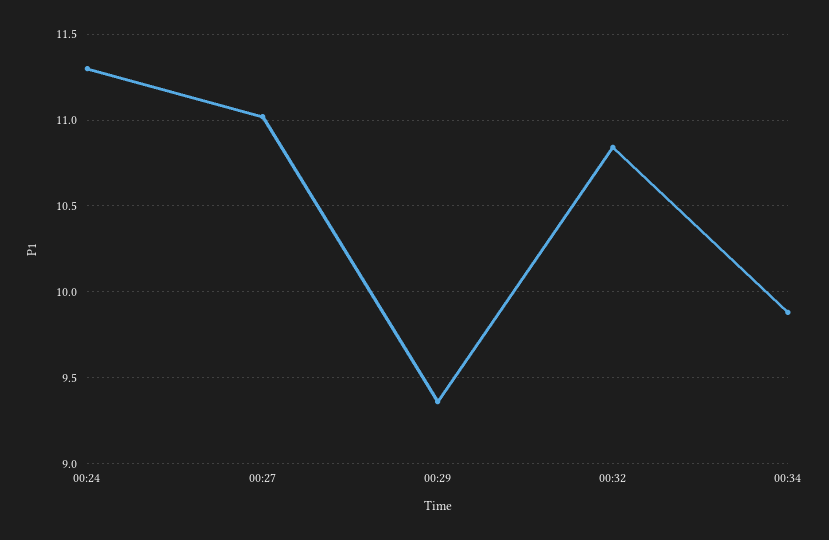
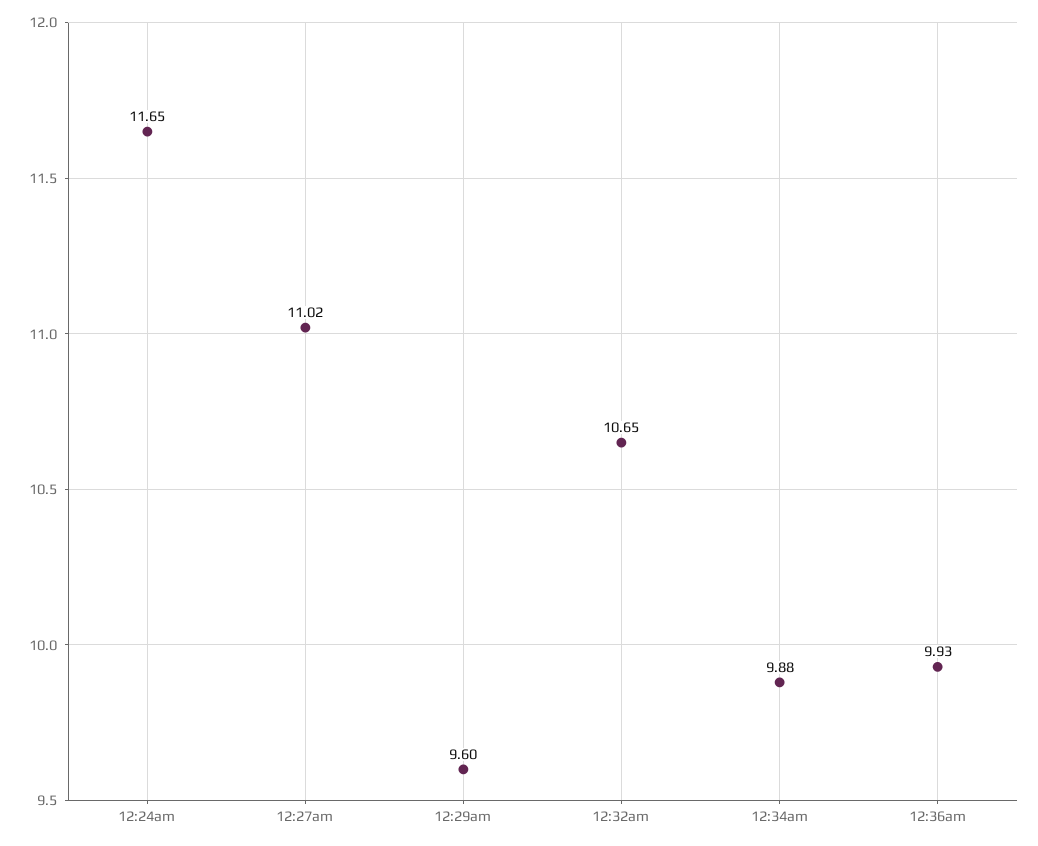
00:24: 11.3 -> 11.65
00:29: 9.35 -> 9.6
00:32: 10.85 -> 10.65
12:36am: none -> 9.93

